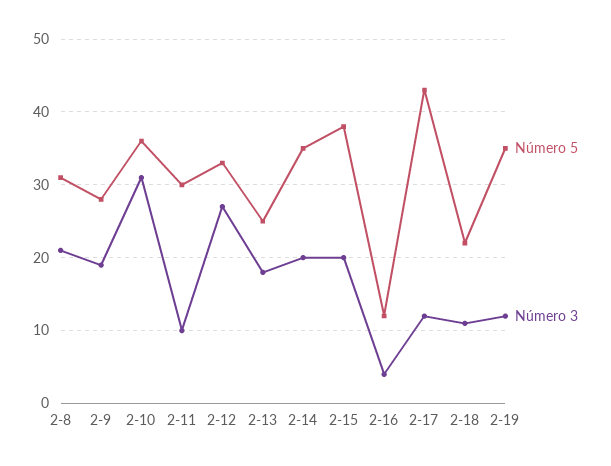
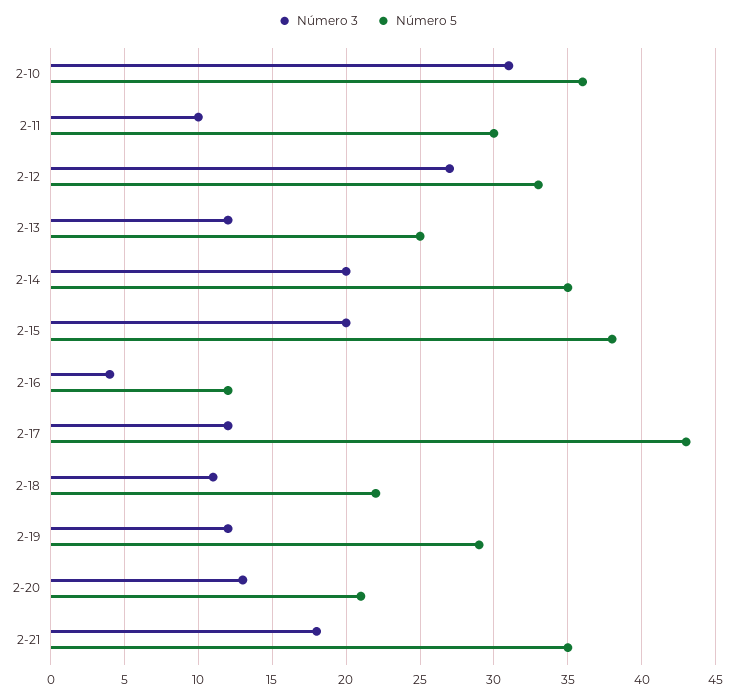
Número 5, 2-8: 31 -> none
Número 3, 2-8: 21 -> none
Número 5, 2-9: 28 -> none
Número 3, 2-9: 19 -> none
Número 3, 2-13: 18 -> 12
Número 5, 2-19: 35 -> 29
Número 3, 2-20: none -> 13
Número 5, 2-20: none -> 21
Número 3, 2-21: none -> 18
Número 5, 2-21: none -> 35

